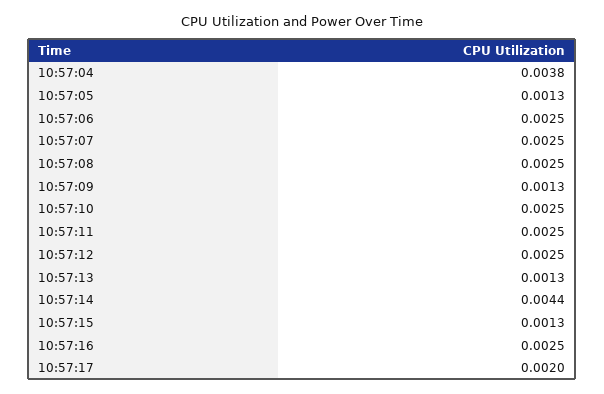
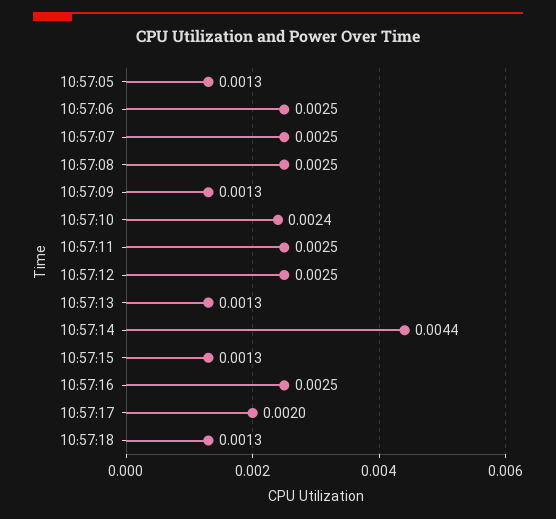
10:57:04: 0.0038 -> none
10:57:10: 0.0025 -> 0.0024
10:57:18: none -> 0.0013

